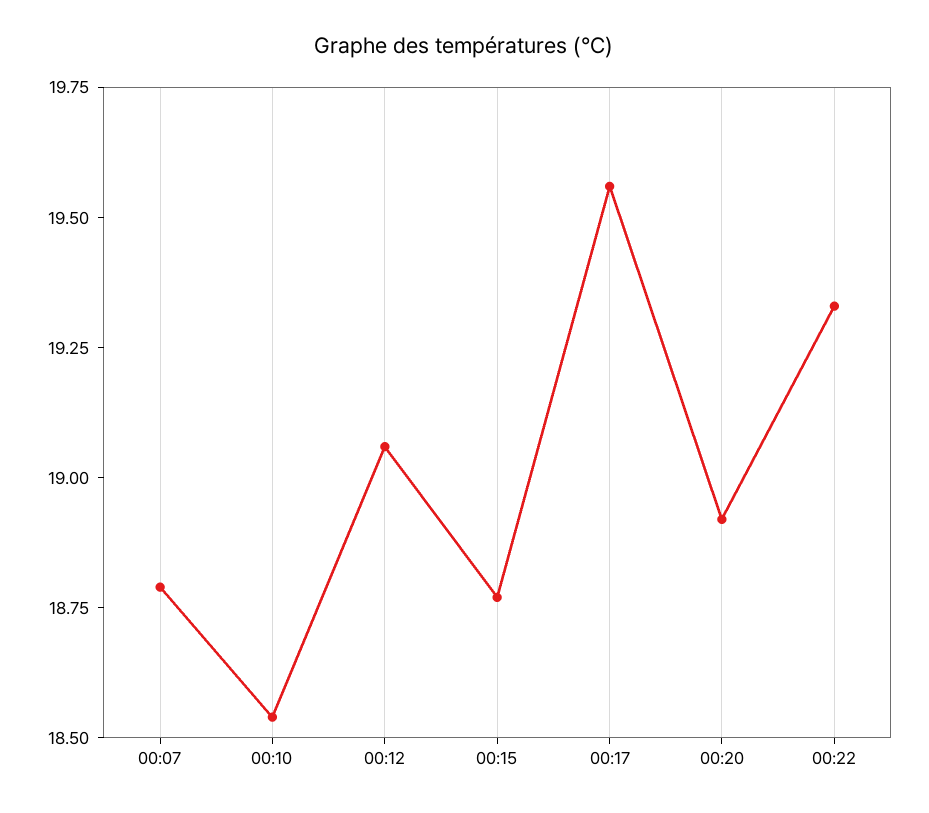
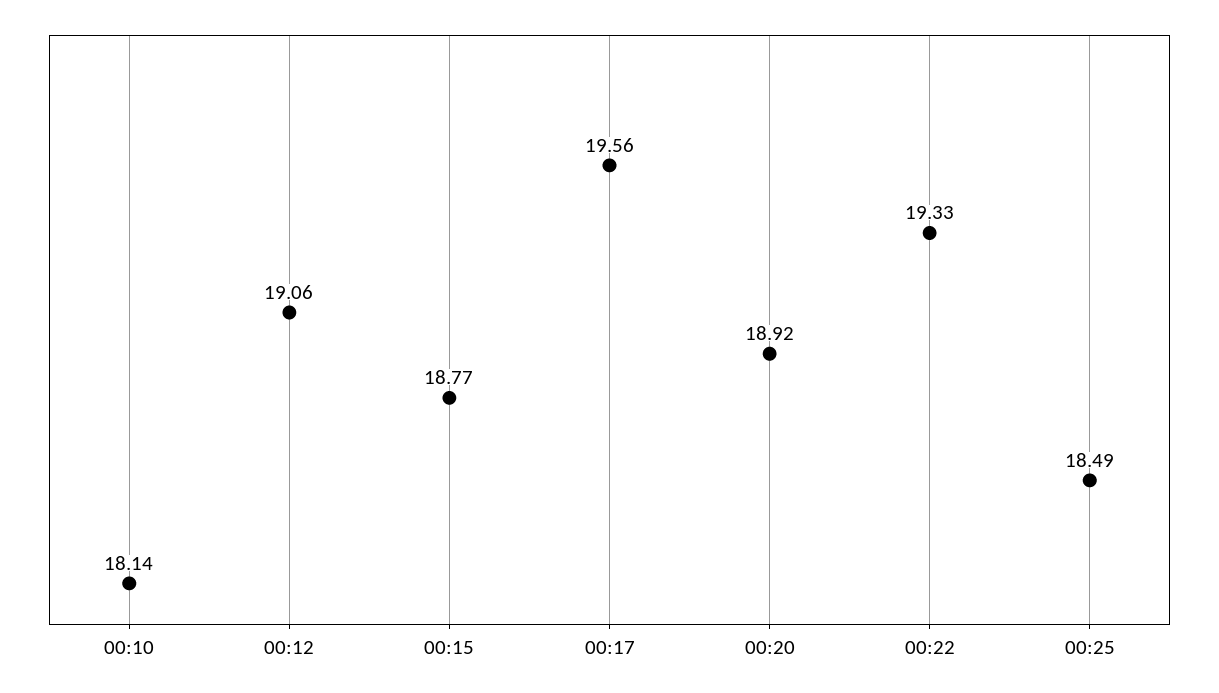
00:07: 18.8 -> none
00:10: 18.55 -> 18.14
00:25: none -> 18.49

